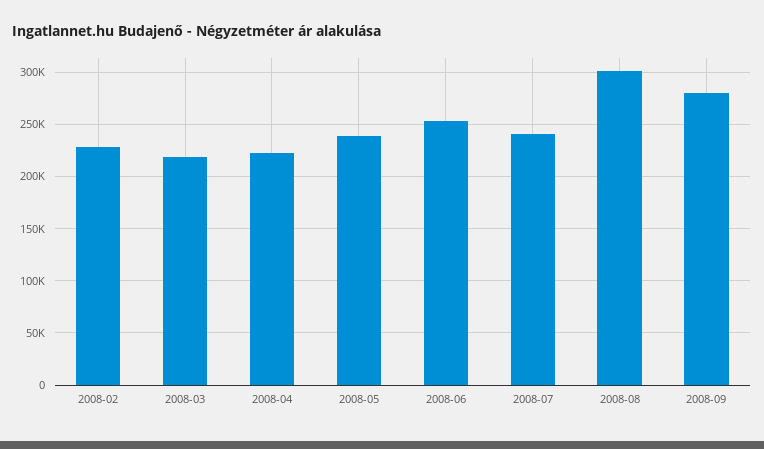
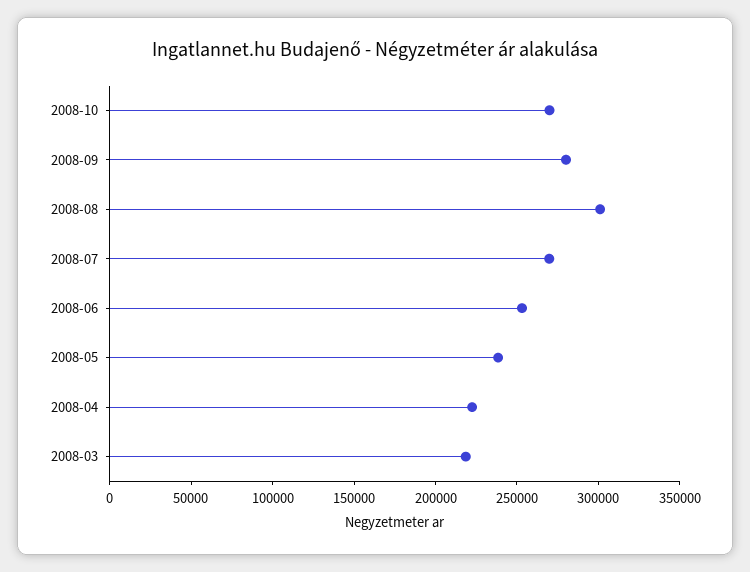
2008-02: 230000 -> none
2008-07: 240000 -> 270000
2008-10: none -> 270000

